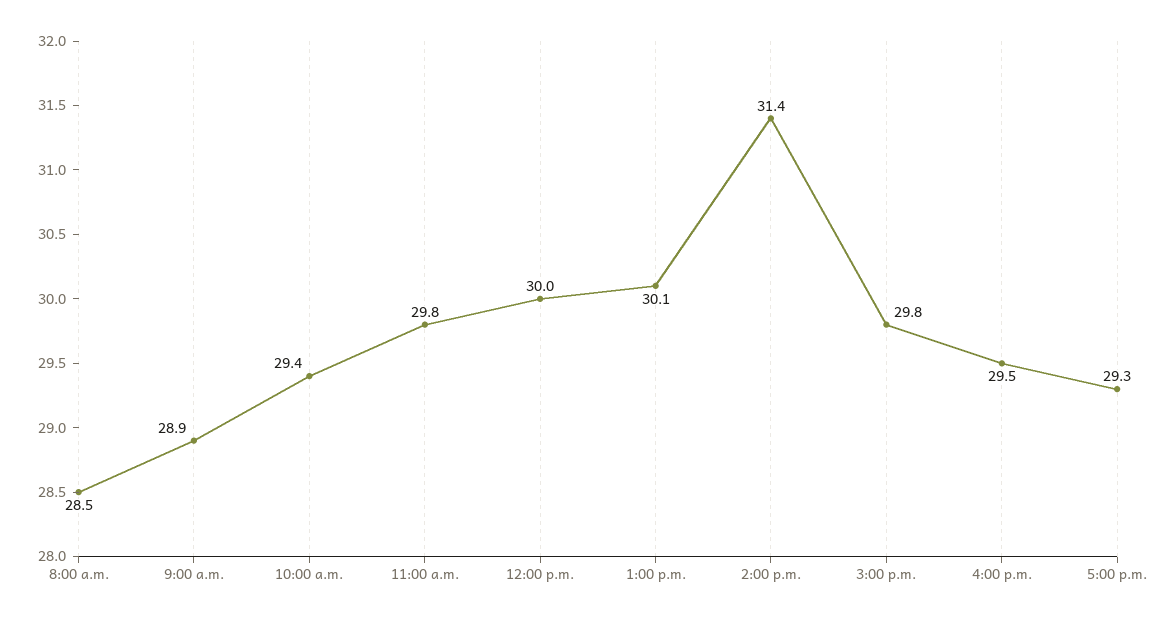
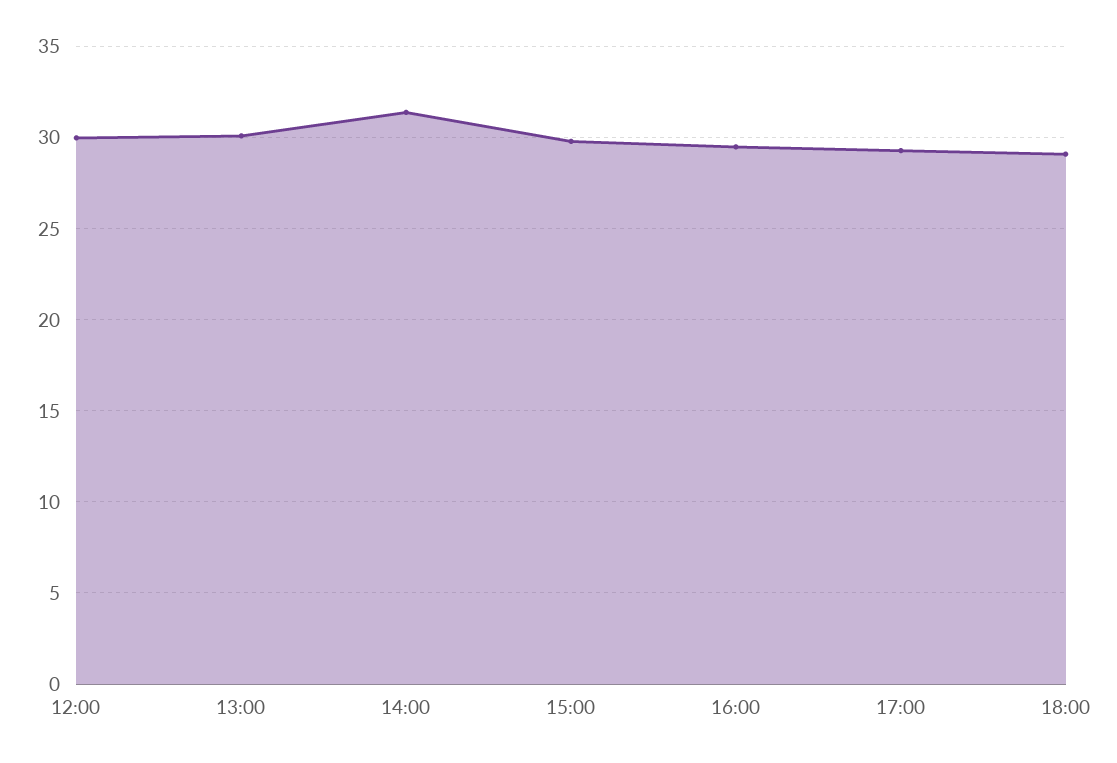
8:00 a.m.: 28.5 -> none
9:00 a.m.: 28.9 -> none
10:00 a.m.: 29.4 -> none
11:00 a.m.: 29.8 -> none
18:00: none -> 29

